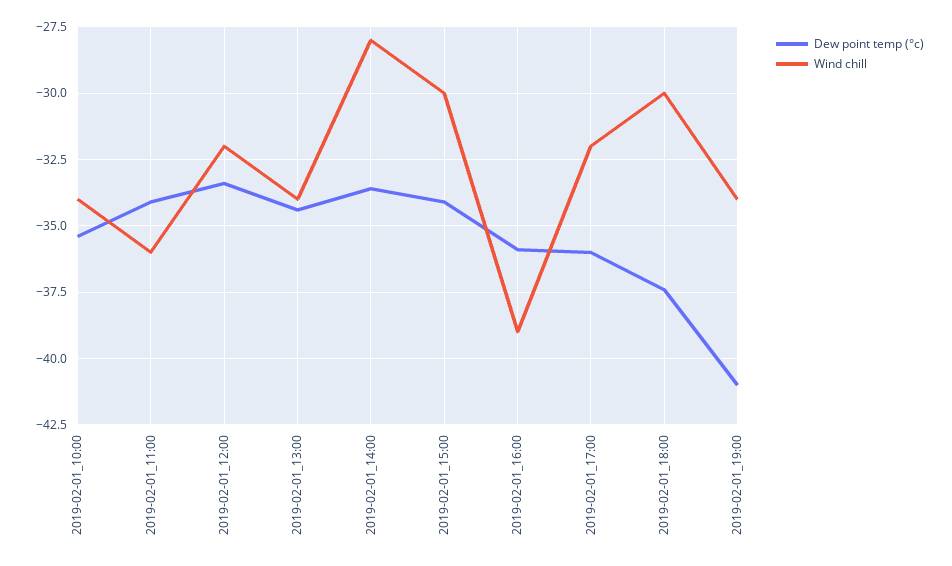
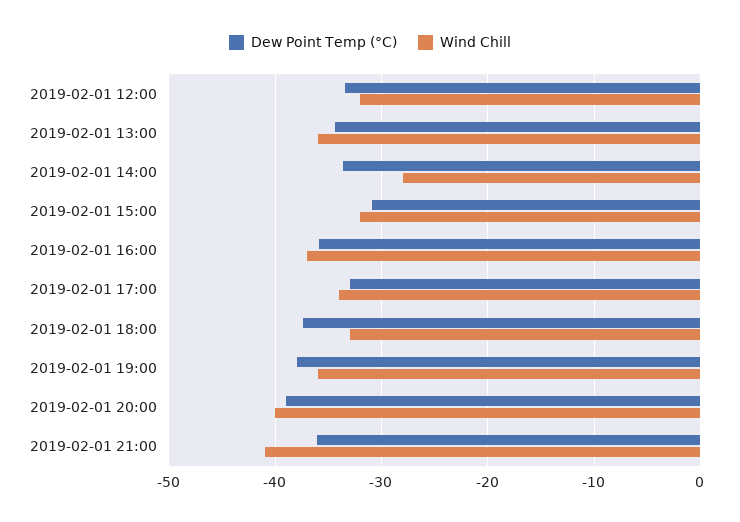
Dew point temp (°c), 2019-02-01_10:00: -35.5 -> none
Wind chill, 2019-02-01_10:00: -34 -> none
Dew point temp (°c), 2019-02-01_11:00: -34 -> none
Wind chill, 2019-02-01_11:00: -36 -> none
Wind chill, 2019-02-01_13:00: -34 -> -36
Dew point temp (°c), 2019-02-01_15:00: -34 -> -31
Wind chill, 2019-02-01_15:00: -30 -> -32
Wind chill, 2019-02-01_16:00: -39 -> -37
Dew point temp (°c), 2019-02-01_17:00: -36 -> -33
Wind chill, 2019-02-01_17:00: -32 -> -34
Wind chill, 2019-02-01_18:00: -30 -> -33
Dew point temp (°c), 2019-02-01_19:00: -41 -> -38
Wind chill, 2019-02-01_19:00: -34 -> -36
Dew point temp (°c), 2019-02-01 20:00: none -> -39
Wind chill, 2019-02-01 20:00: none -> -40
Dew point temp (°c), 2019-02-01 21:00: none -> -36
Wind chill, 2019-02-01 21:00: none -> -41

